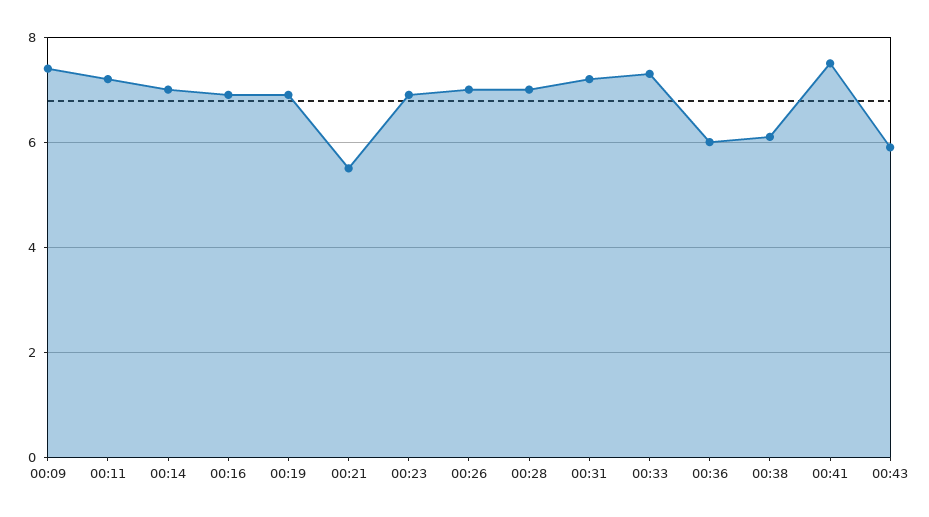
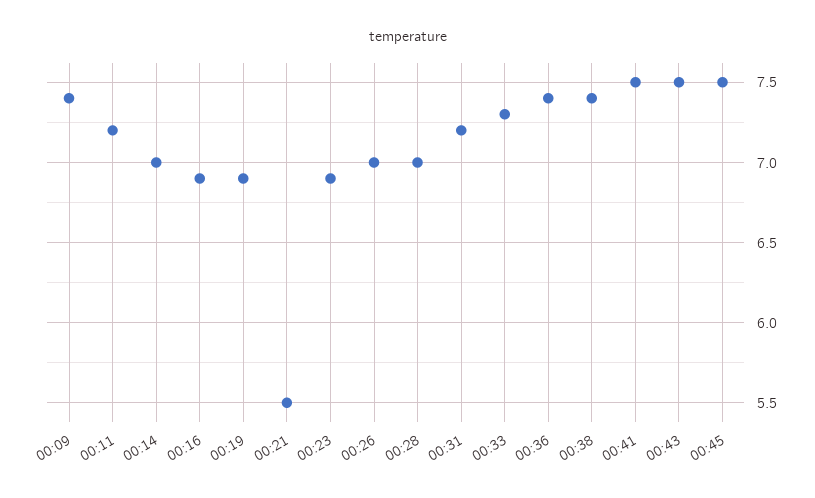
00:36: 6 -> 7.4
00:38: 6 -> 7.4
00:43: 6 -> 7.5
00:45: none -> 7.5

